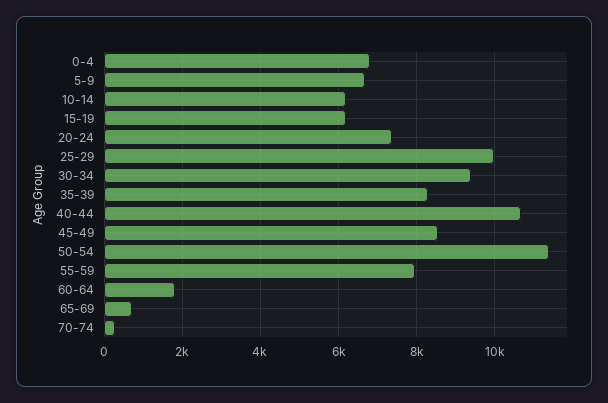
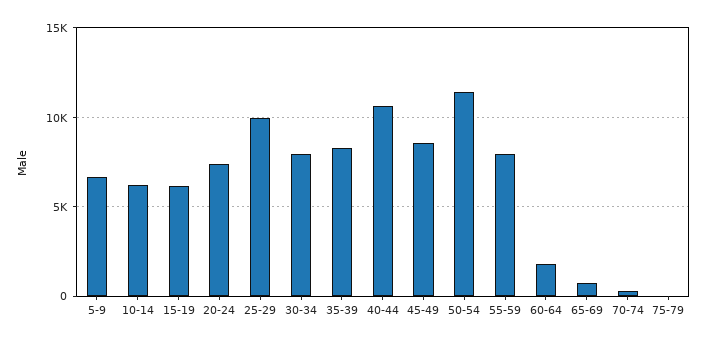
0-4: 6800 -> none
30-34: 9400 -> 8000
75-79: none -> 0

